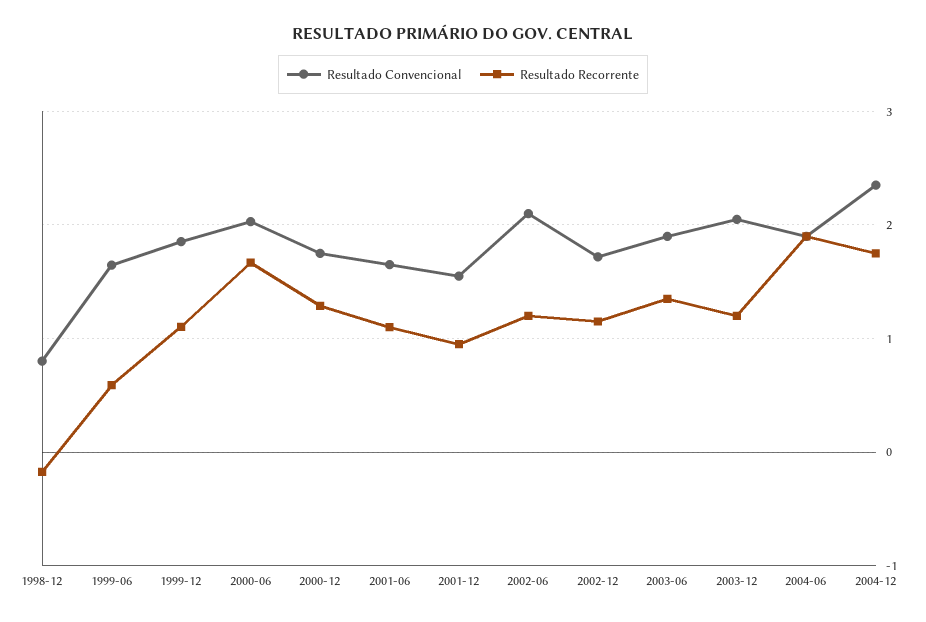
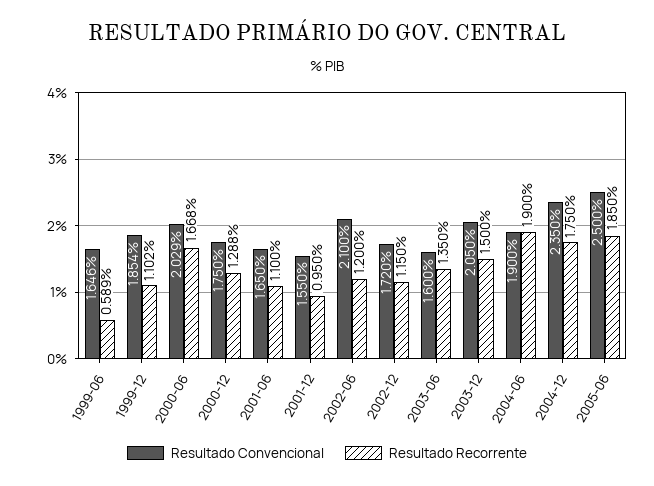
Resultado Convencional, 1998-12: 0.8 -> none
Resultado Recorrente, 1998-12: -0.2 -> none
Resultado Convencional, 2003-06: 1.9 -> 1.6
Resultado Recorrente, 2003-12: 1.2 -> 1.5
Resultado Convencional, 2005-06: none -> 2.5
Resultado Recorrente, 2005-06: none -> 1.85

